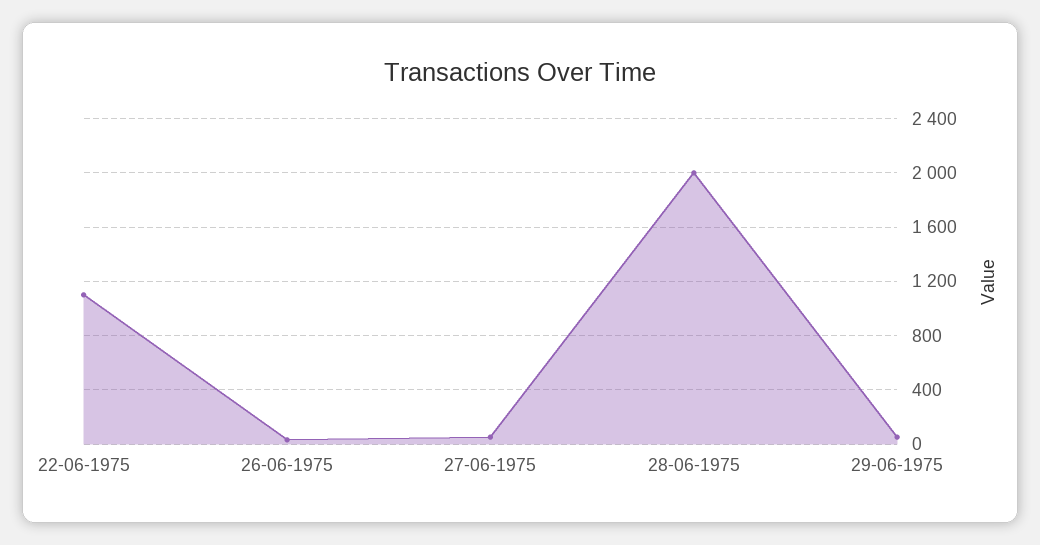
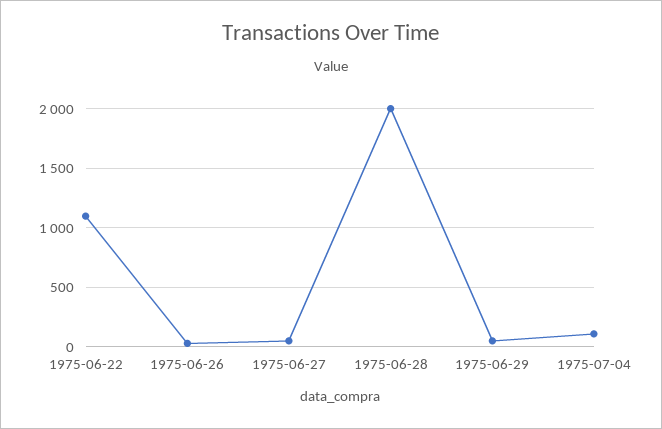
1975-07-04: none -> 100

